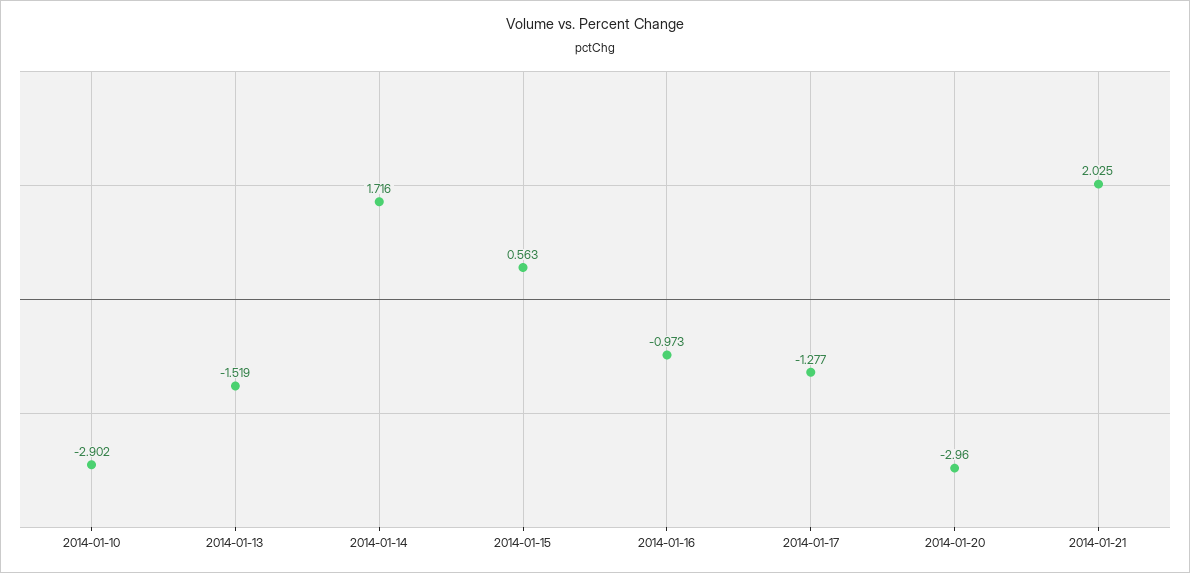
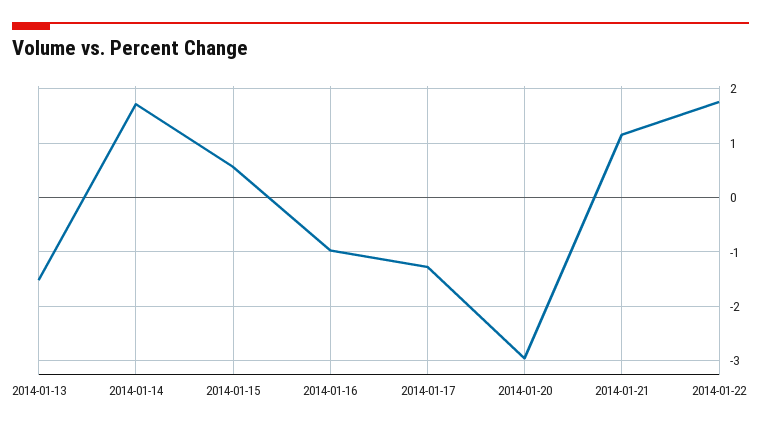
2014-01-10: -2.902 -> none
2014-01-21: 2.025 -> 1.2
2014-01-22: none -> 1.8

